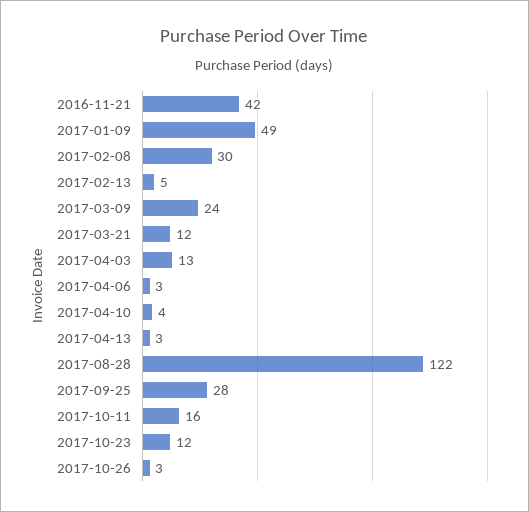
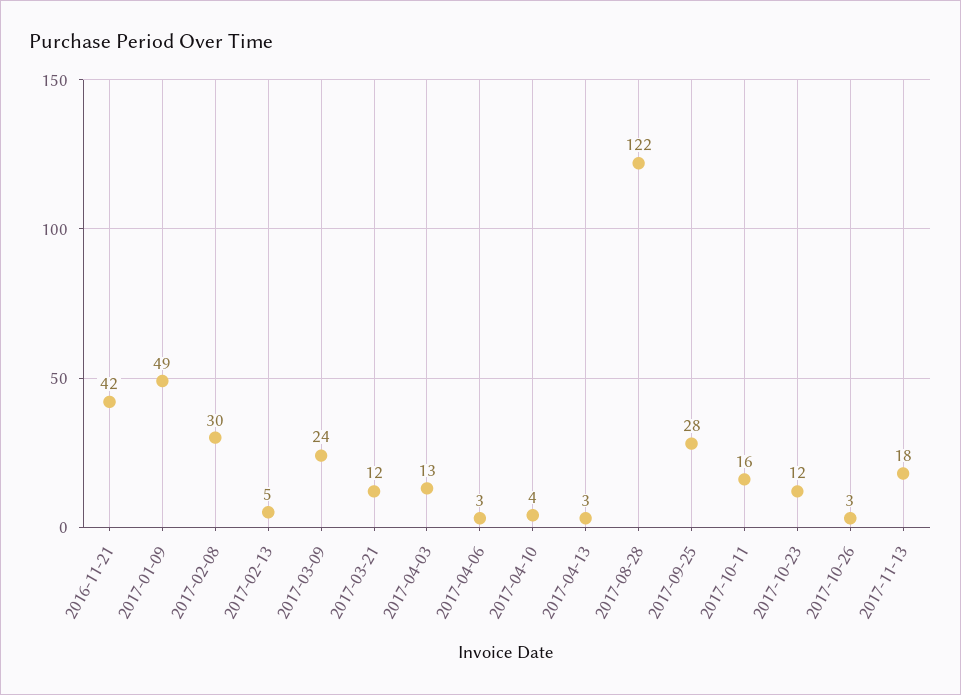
2017-11-13: none -> 18

